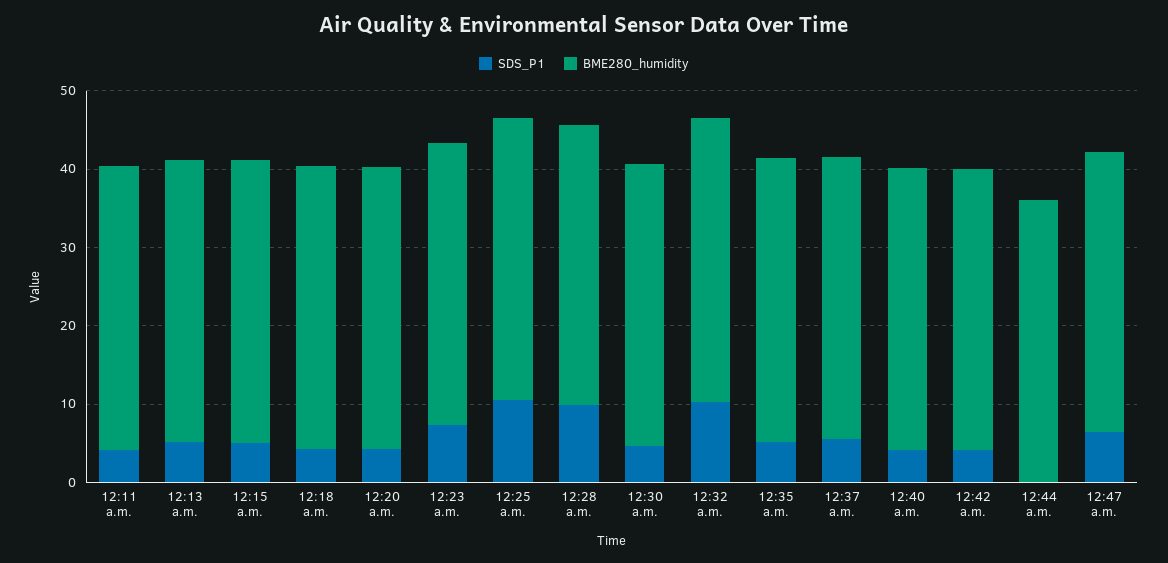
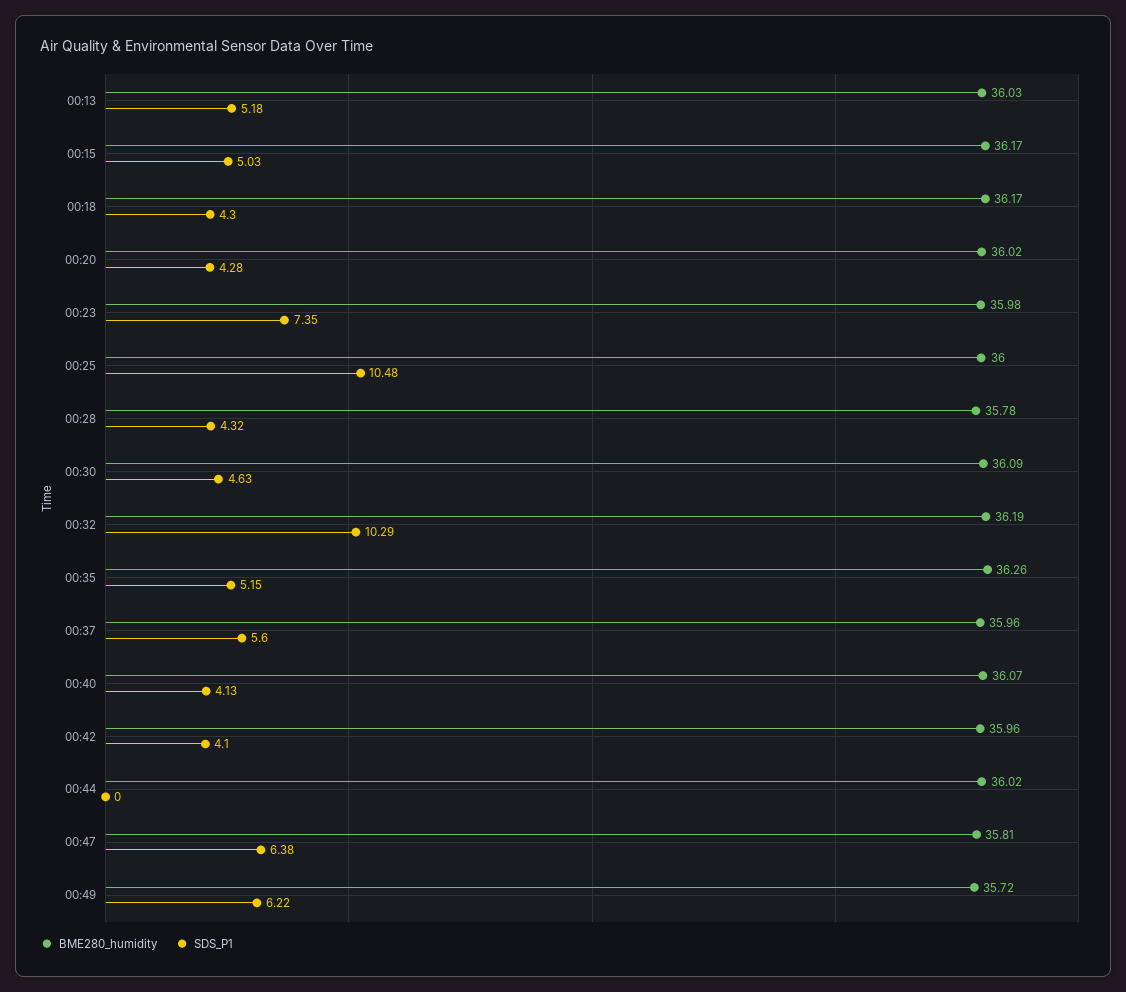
SDS_P1, 12:11 a.m.: 4 -> none
BME280_humidity, 12:11 a.m.: 36 -> none
SDS_P1, 12:28 a.m.: 10 -> 4.32
BME280_humidity, 00:49: none -> 35.72
SDS_P1, 00:49: none -> 6.22

